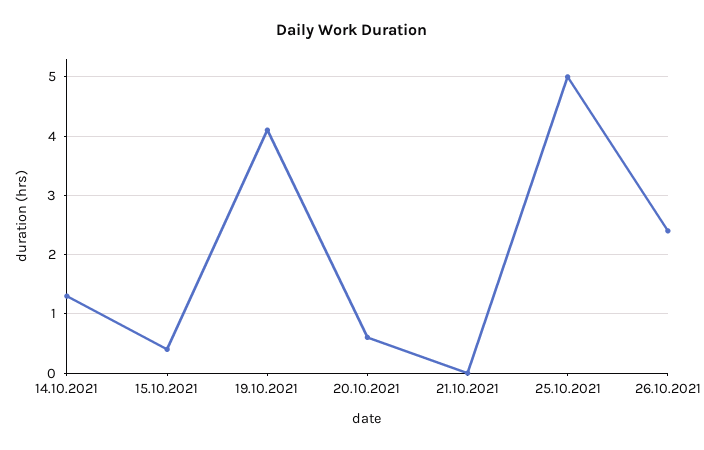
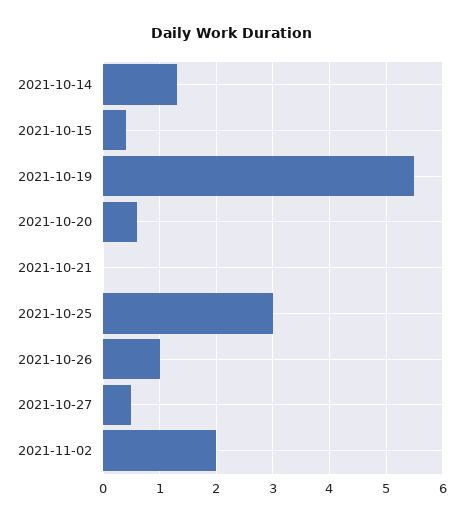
19.10.2021: 4 -> 5.5
25.10.2021: 5 -> 3
26.10.2021: 2.5 -> 1
2021-10-27: none -> 0.5
2021-11-02: none -> 2

